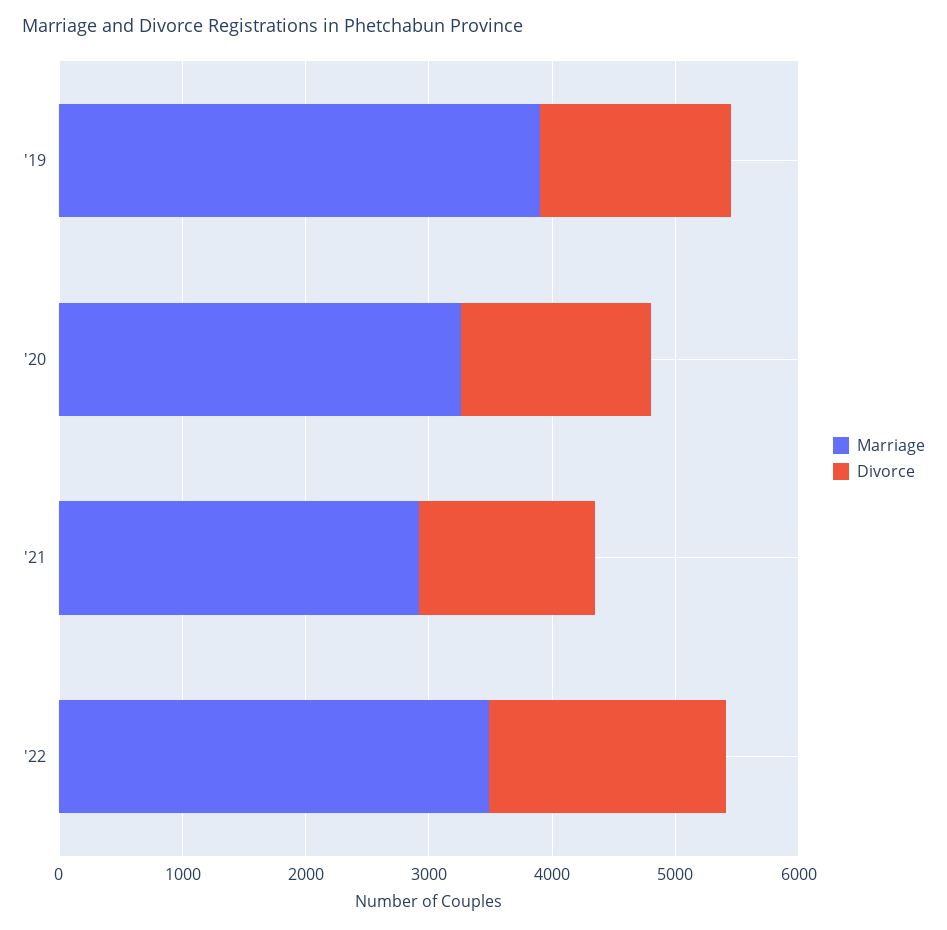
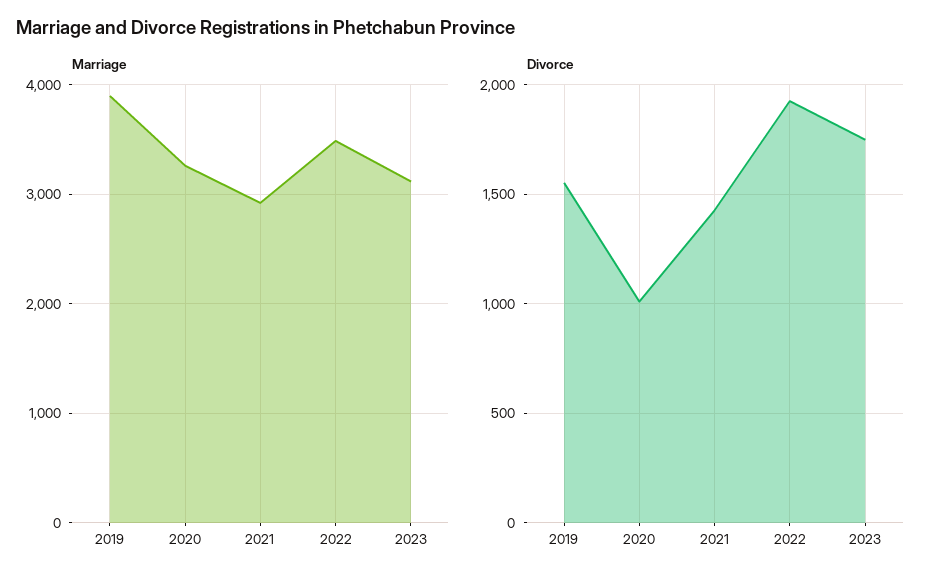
Divorce, '20: 1600 -> 1000
Marriage, 2023: none -> 3100
Divorce, 2023: none -> 1750

